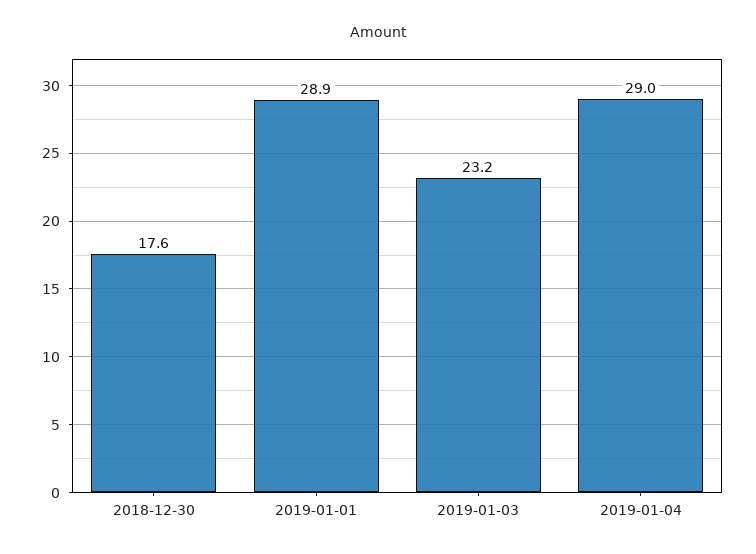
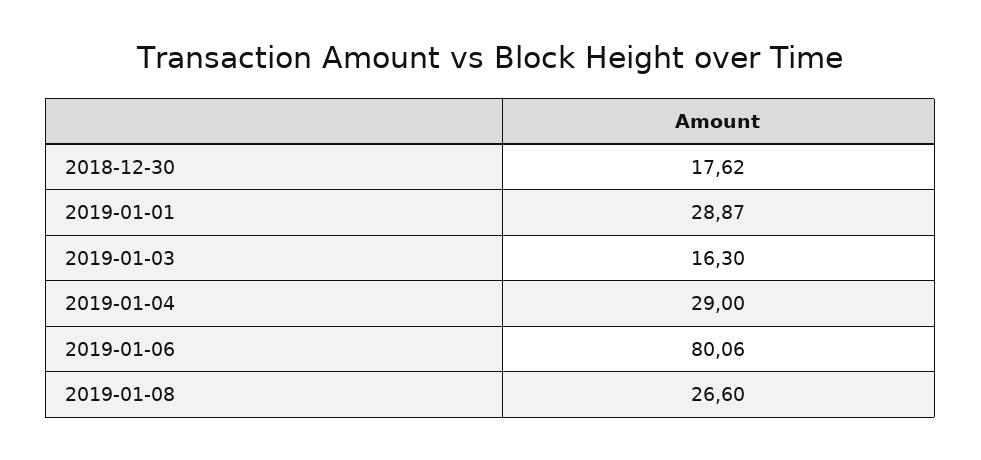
2019-01-03: 23.2 -> 16.3
2019-01-06: none -> 80.06
2019-01-08: none -> 26.6

